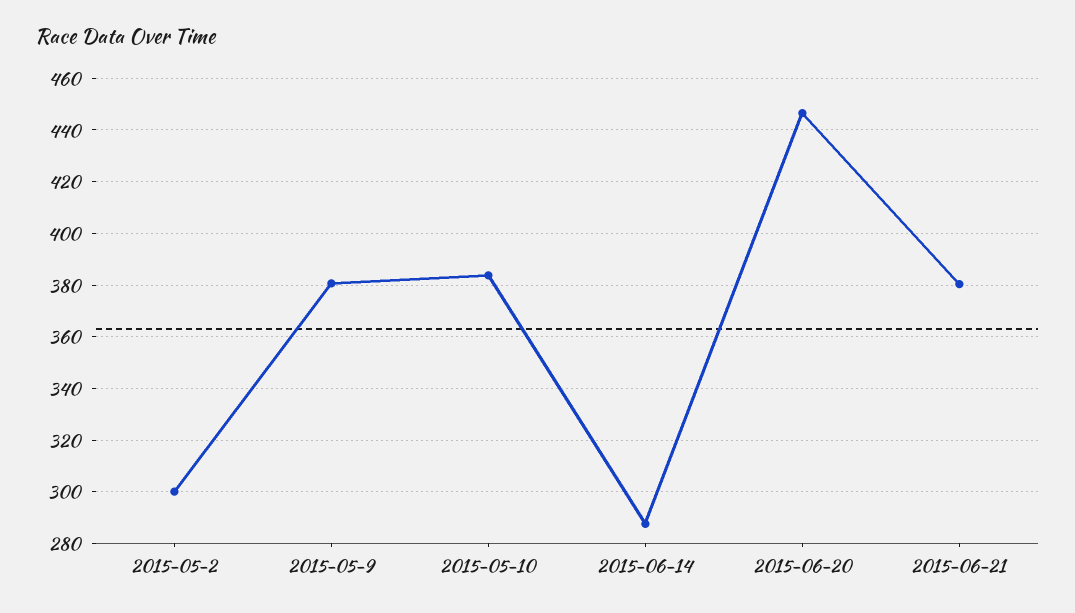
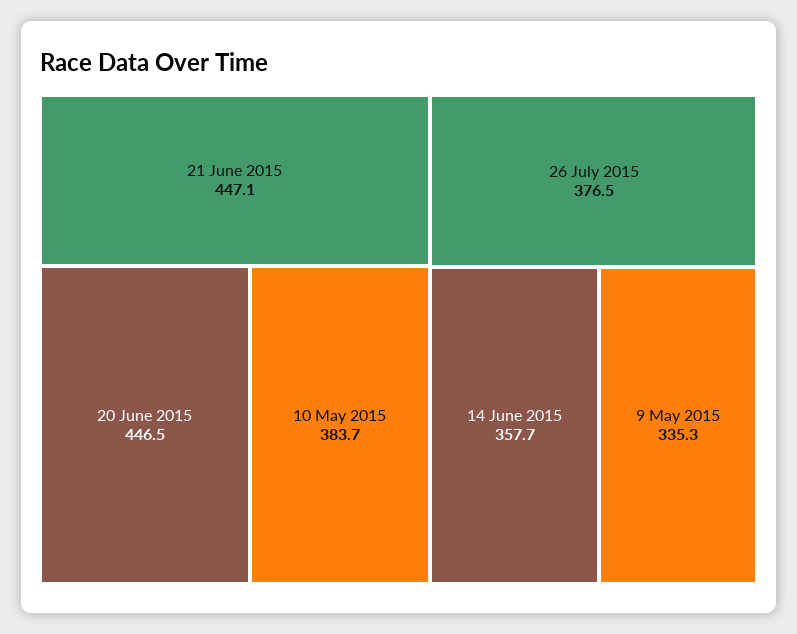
2015-05-2: 300 -> none
2015-05-9: 380 -> 335.3
2015-06-14: 287.5 -> 357.7
2015-06-21: 380 -> 447.1
26 July 2015: none -> 376.5

